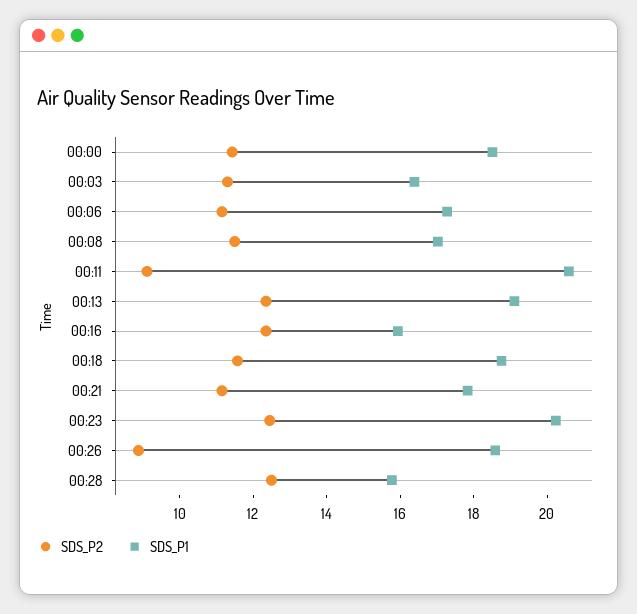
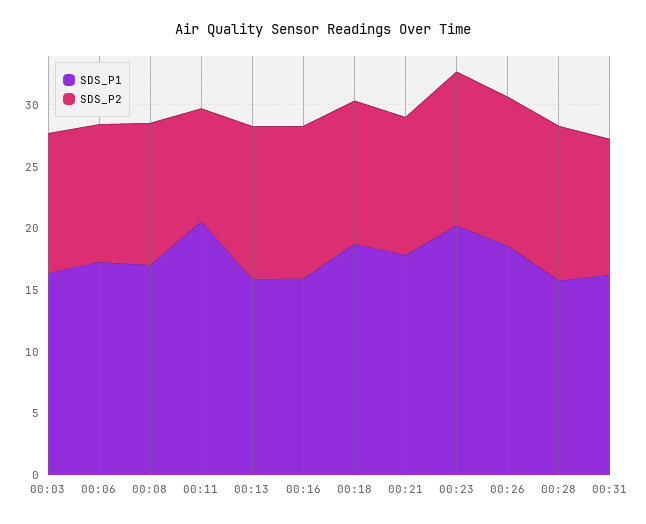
SDS_P2, 00:00: 11.5 -> none
SDS_P1, 00:00: 18.5 -> none
SDS_P1, 00:13: 19 -> 16
SDS_P2, 00:26: 9 -> 12
SDS_P1, 00:31: none -> 16
SDS_P2, 00:31: none -> 11

